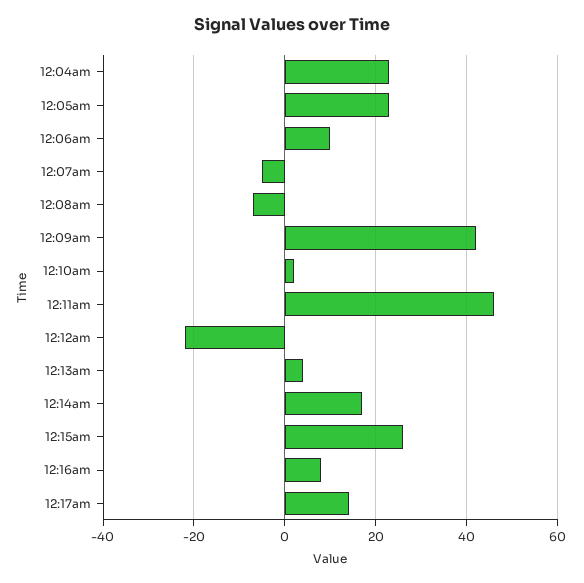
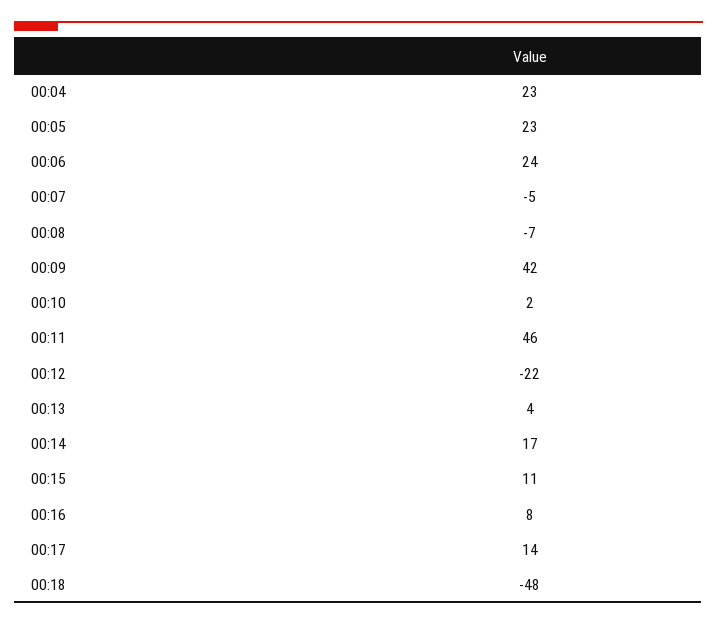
12:06am: 10 -> 24
12:15am: 25 -> 11
00:18: none -> -48

